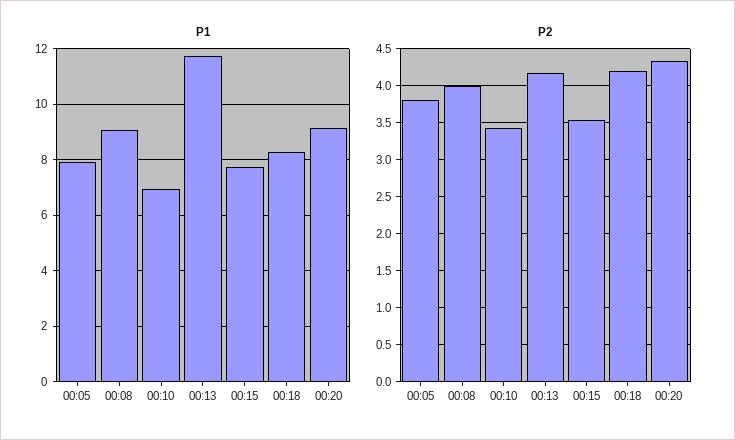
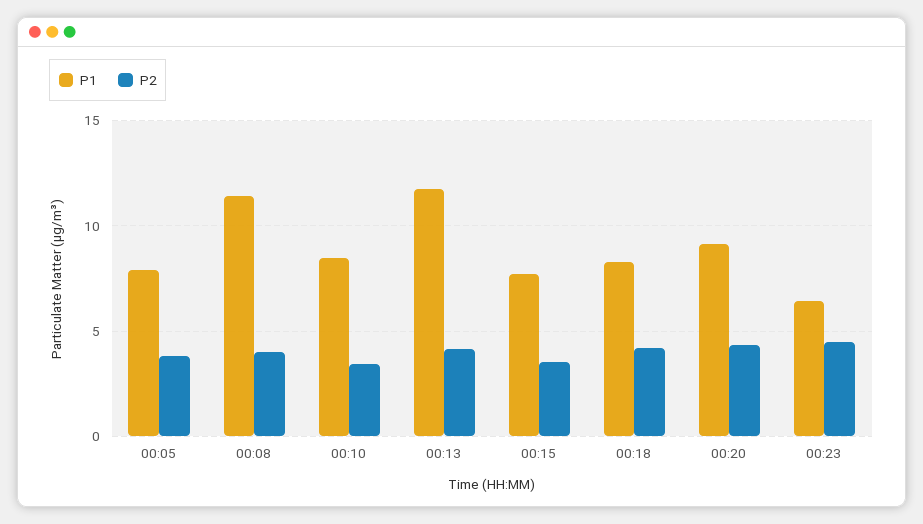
P1, 00:08: 9 -> 11.5
P1, 00:10: 7 -> 8.5
P1, 00:23: none -> 6.5
P2, 00:23: none -> 4.5

